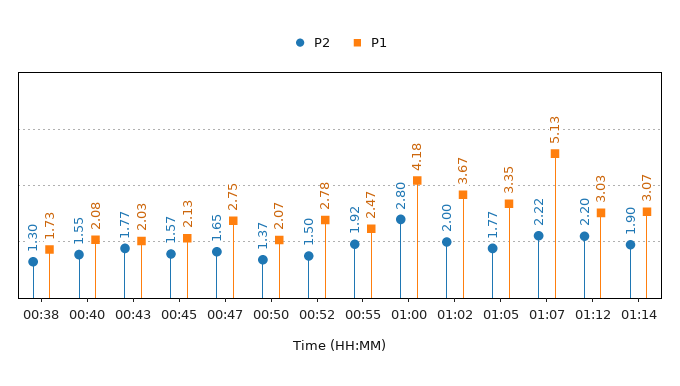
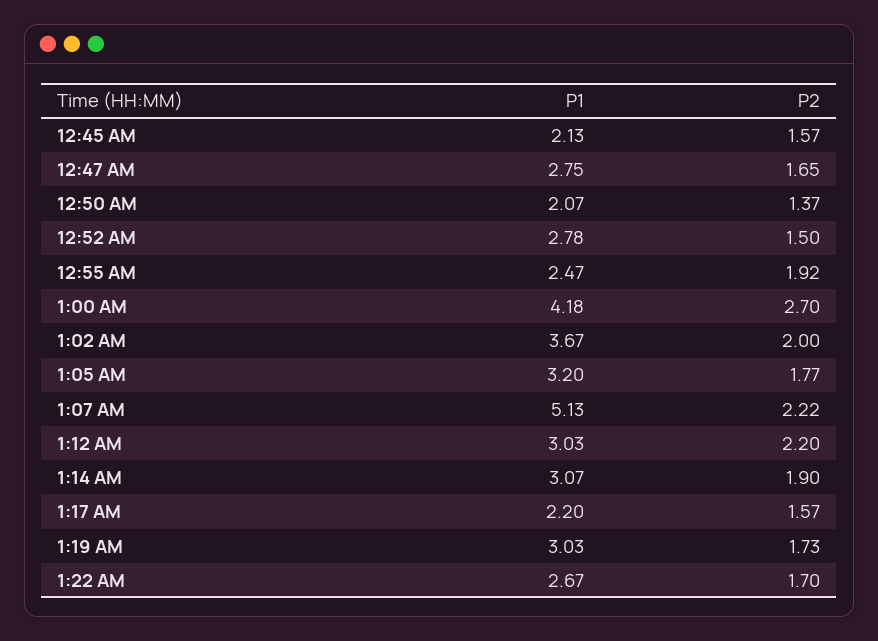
P2, 00:38: 1.3 -> none
P1, 00:38: 1.73 -> none
P2, 00:40: 1.55 -> none
P1, 00:40: 2.08 -> none
P2, 00:43: 1.77 -> none
P1, 00:43: 2.03 -> none
P2, 01:00: 2.8 -> 2.7
P1, 01:05: 3.35 -> 3.2
P1, 1:17 AM: none -> 2.2
P2, 1:17 AM: none -> 1.57
P1, 1:19 AM: none -> 3.03
P2, 1:19 AM: none -> 1.73
P1, 1:22 AM: none -> 2.67
P2, 1:22 AM: none -> 1.7

